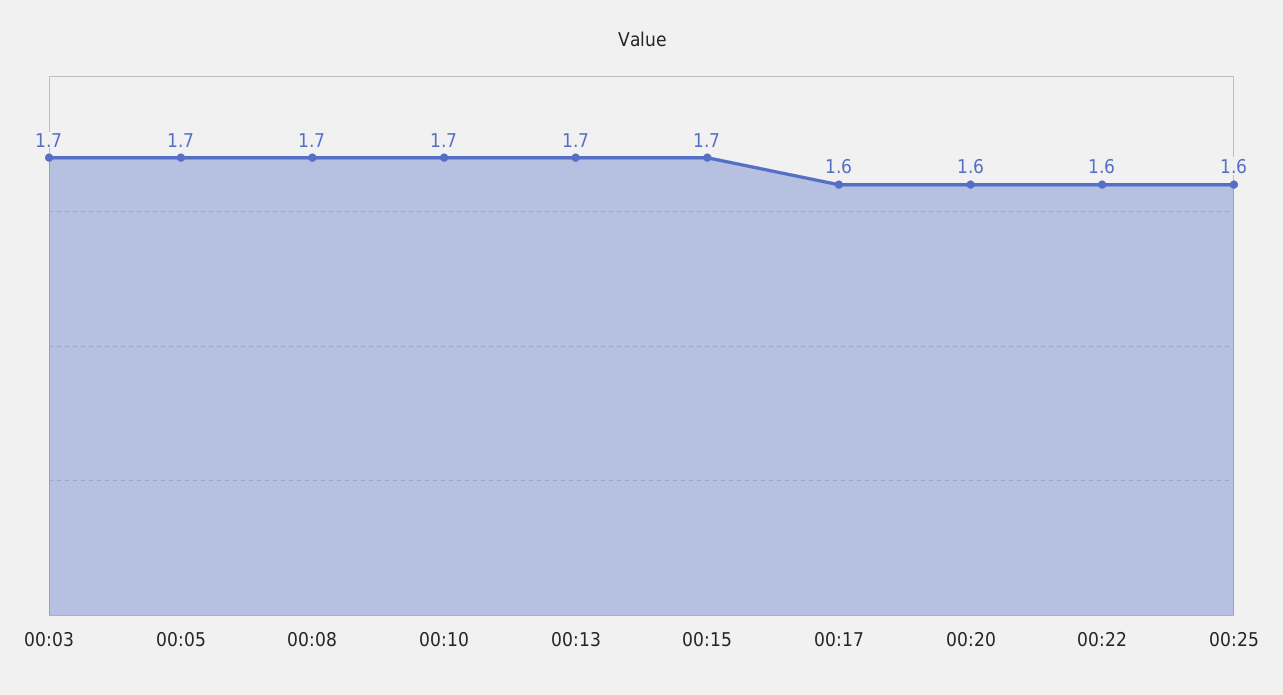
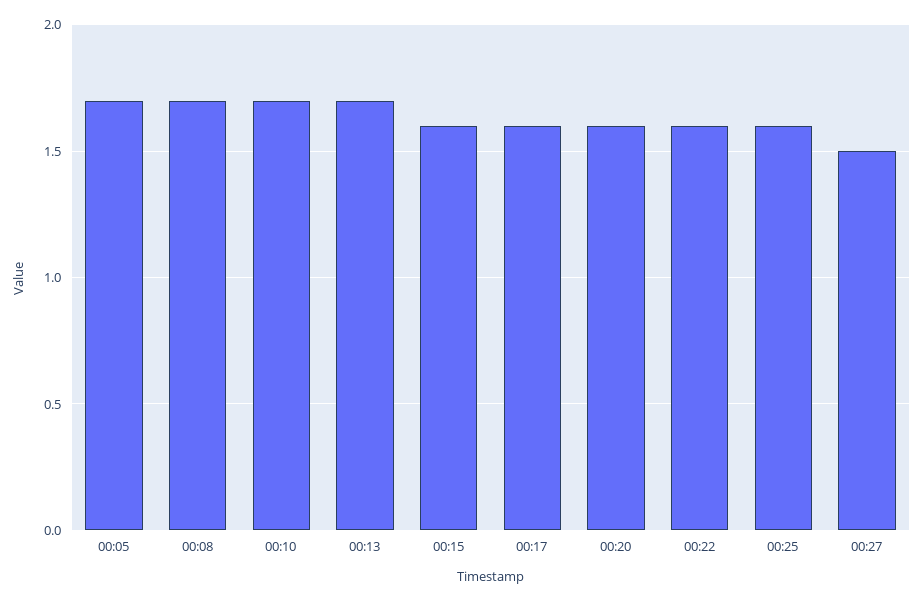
00:03: 1.7 -> none
00:15: 1.7 -> 1.6
00:27: none -> 1.5

